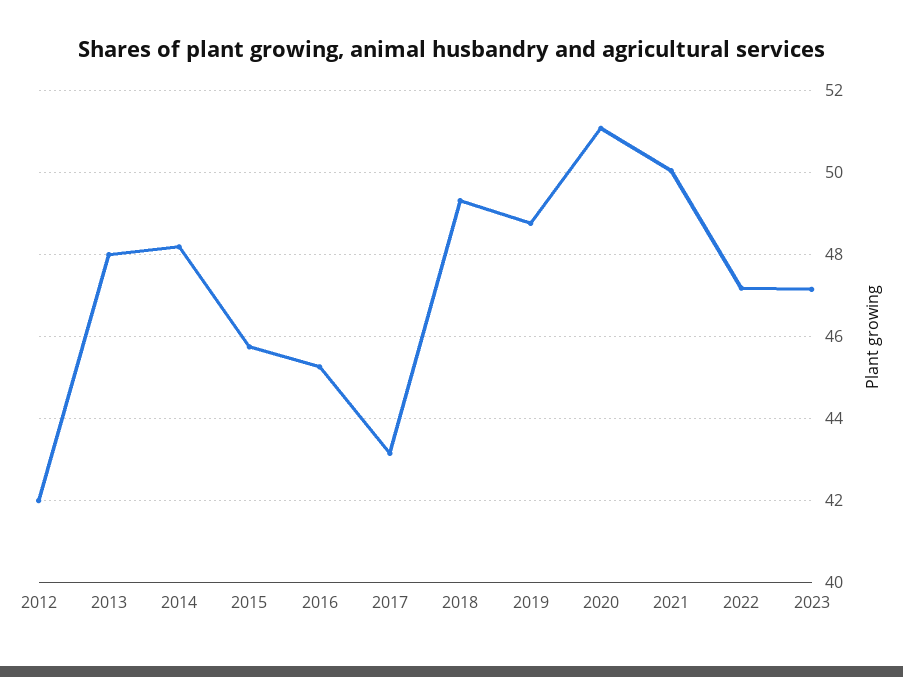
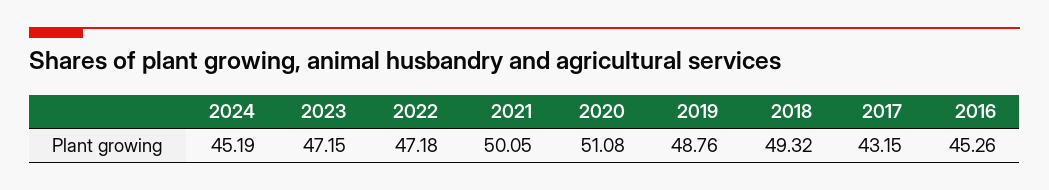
2012: 42 -> none
2013: 48 -> none
2014: 48.2 -> none
2015: 45.8 -> none
2024: none -> 45.19

